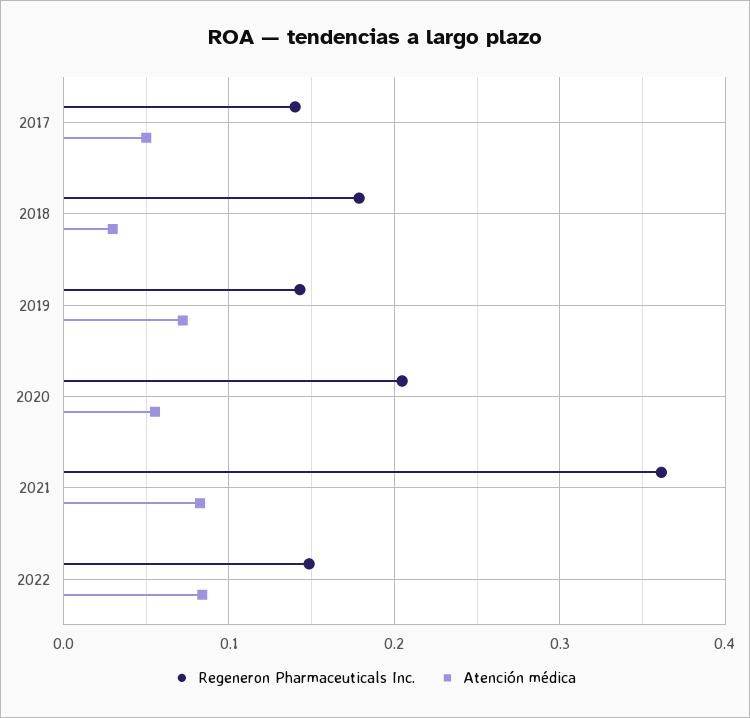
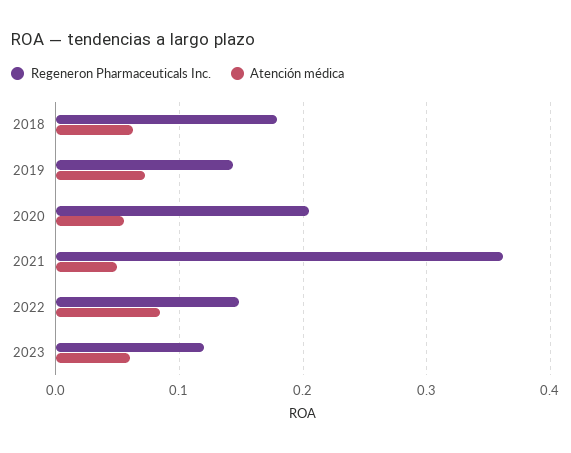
Regeneron Pharmaceuticals Inc., 2017: 0.14 -> none
Atención médica, 2017: 0.05 -> none
Atención médica, 2018: 0.03 -> 0.06
Atención médica, 2021: 0.08 -> 0.05
Regeneron Pharmaceuticals Inc., 2023: none -> 0.12
Atención médica, 2023: none -> 0.06

